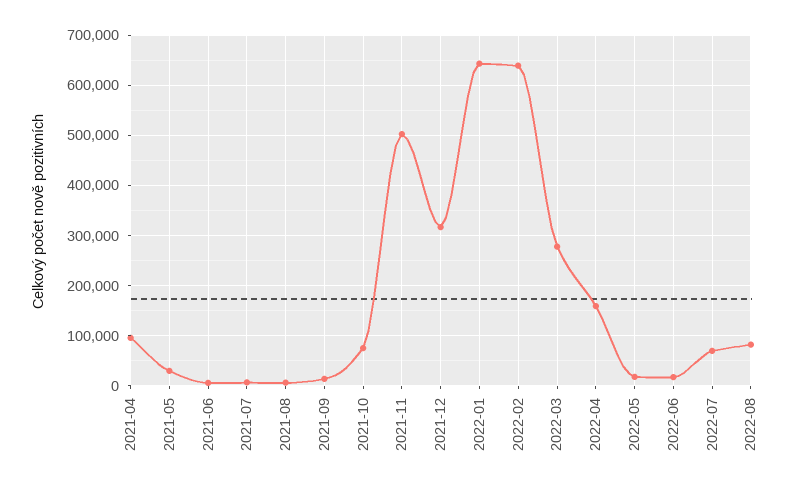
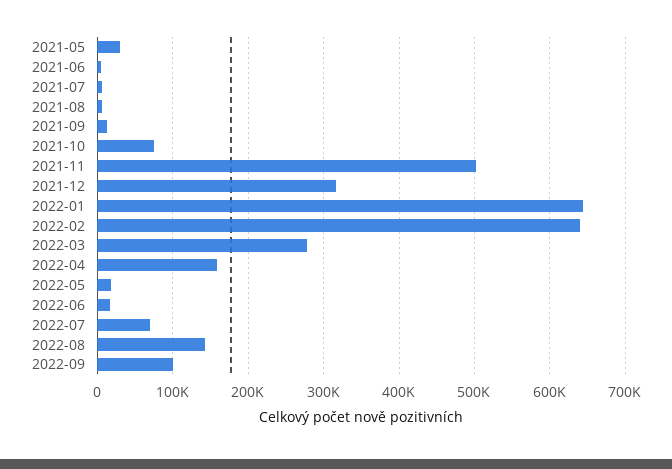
2021-04: 100000 -> none
2022-08: 80000 -> 140000
2022-09: none -> 100000

